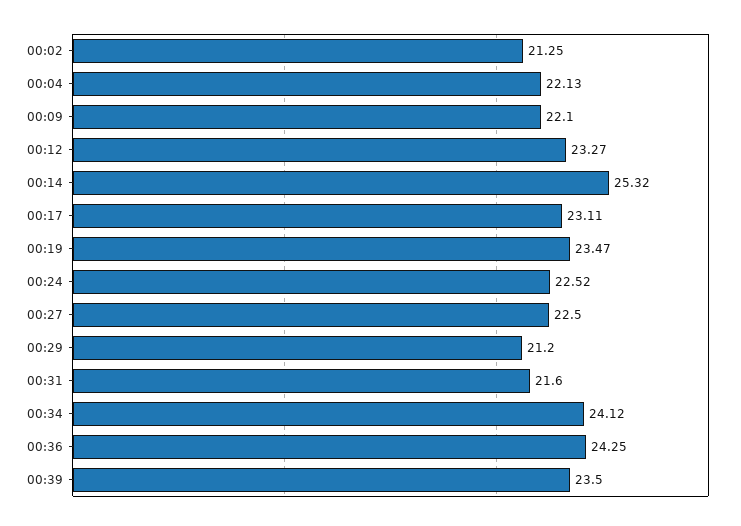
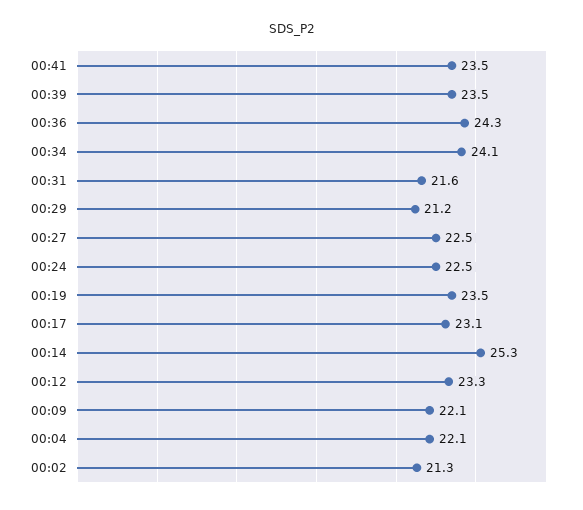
00:41: none -> 23.5

